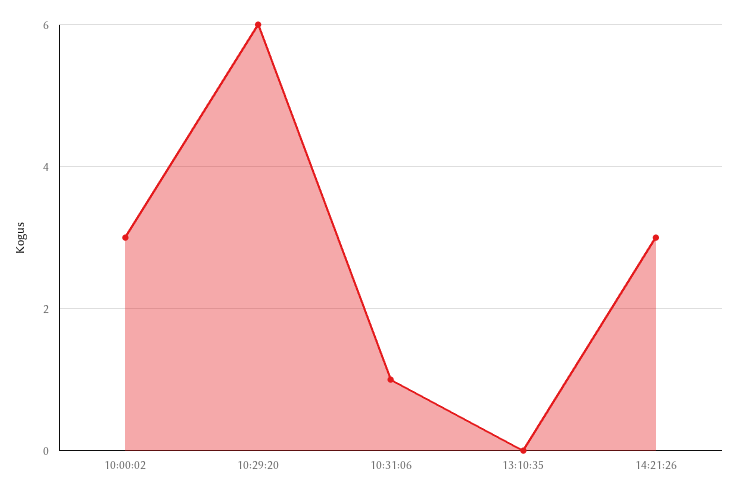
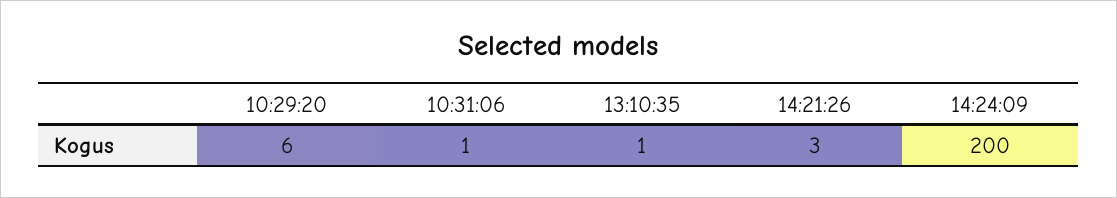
10:00:02: 3 -> none
13:10:35: 0 -> 1
14:24:09: none -> 200

